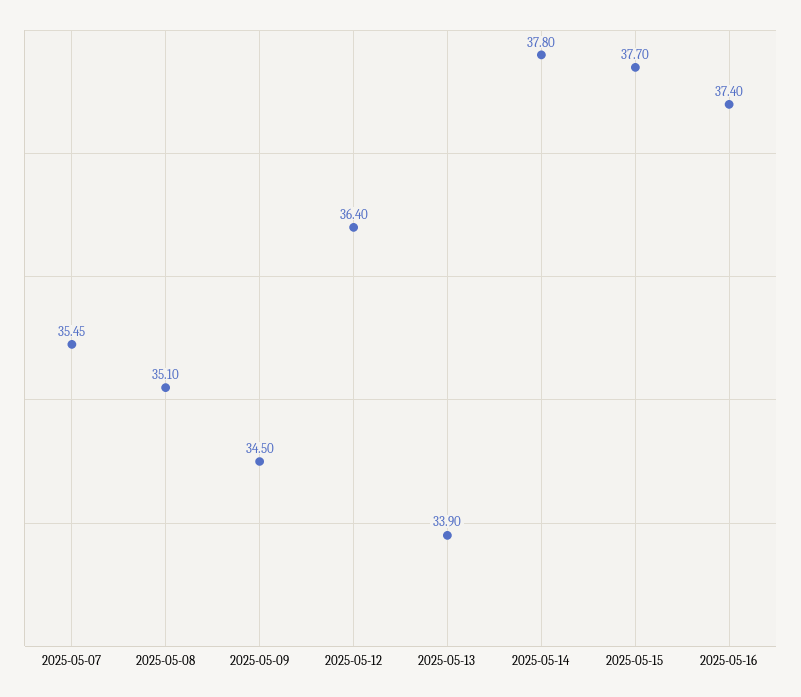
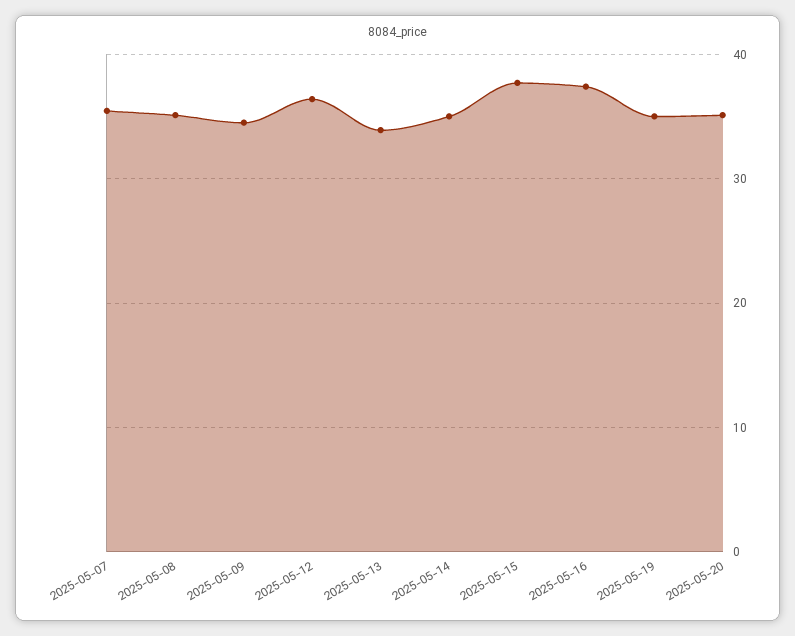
2025-05-14: 37.8 -> 35
2025-05-19: none -> 35
2025-05-20: none -> 35

